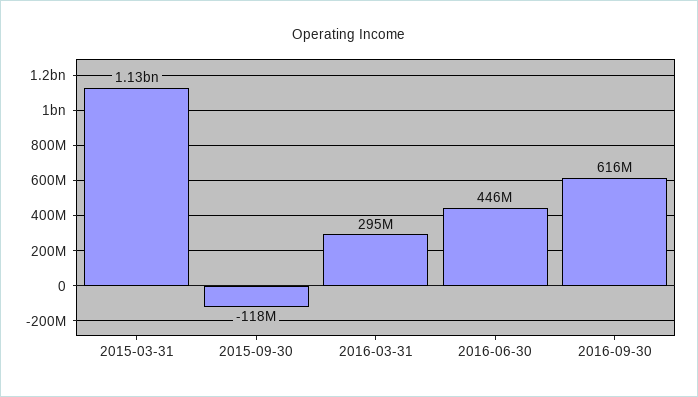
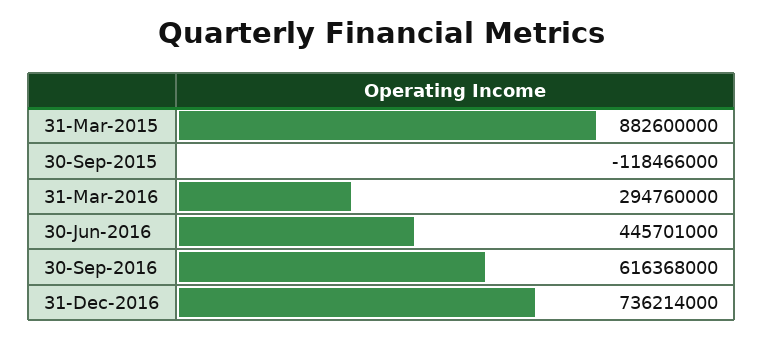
2015-03-31: 1130000000 -> 882600000
31-Dec-2016: none -> 736214000

